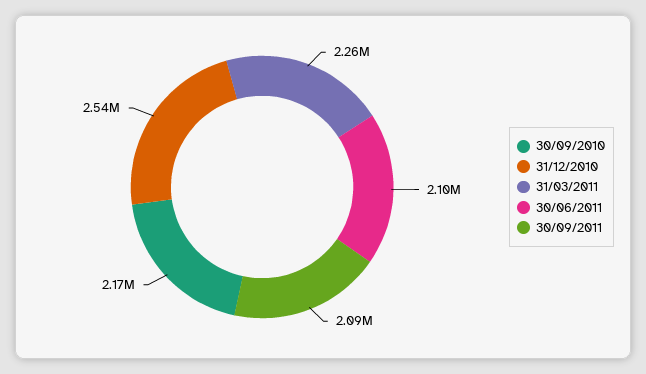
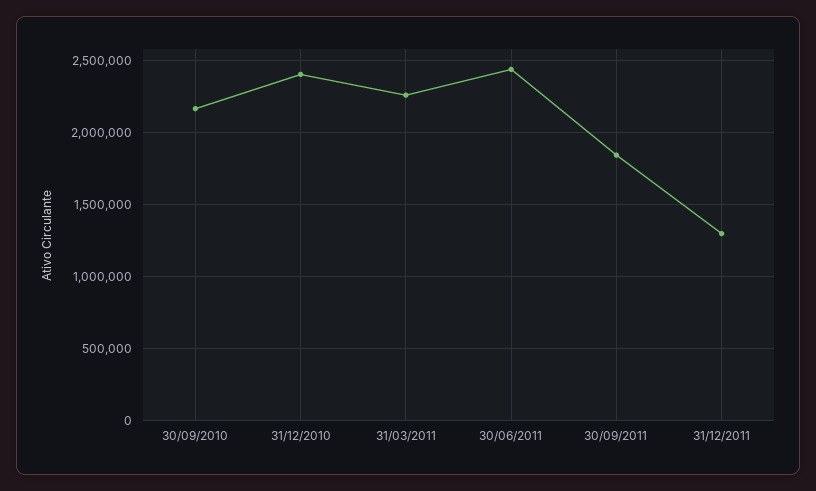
31/12/2010: 2540000 -> 2400000
30/06/2011: 2100000 -> 2450000
30/09/2011: 2090000 -> 1850000
31/12/2011: none -> 1300000

